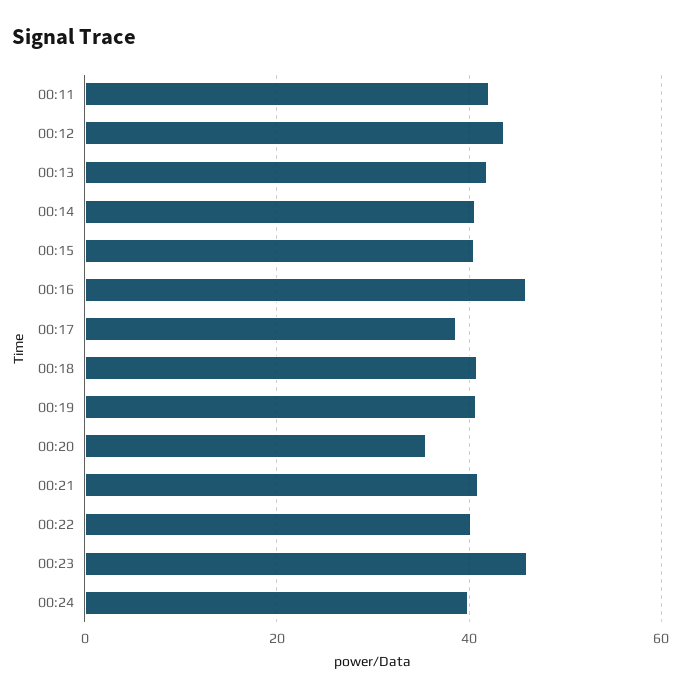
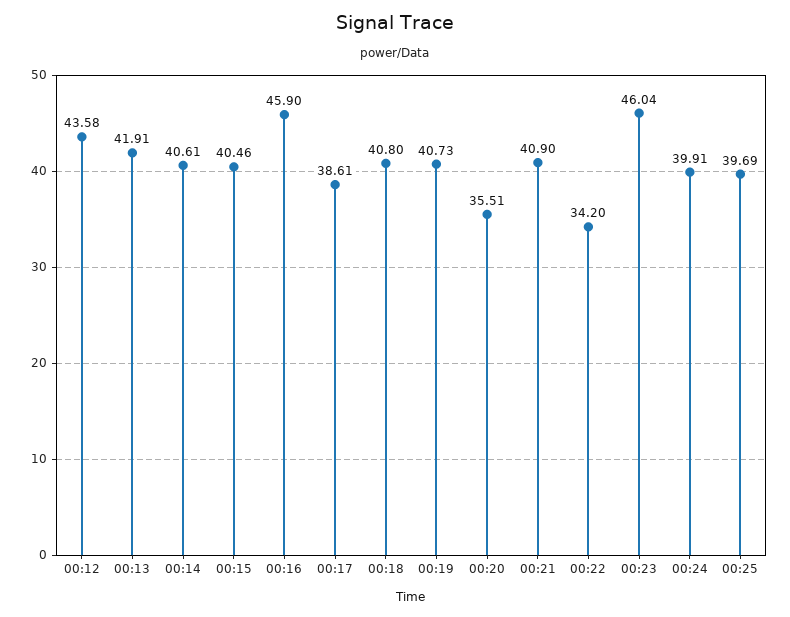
00:11: 42 -> none
00:22: 40 -> 34.2
00:25: none -> 39.69

